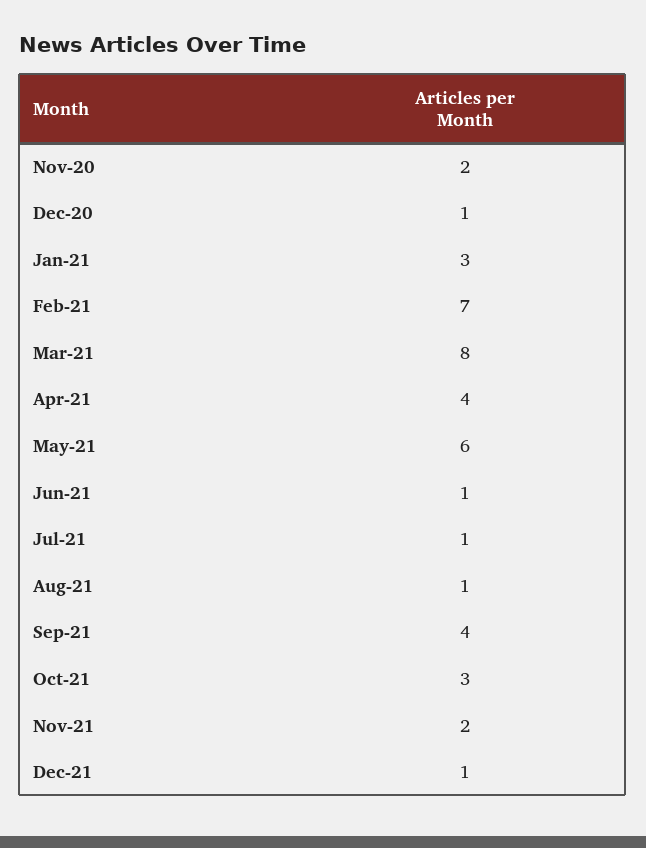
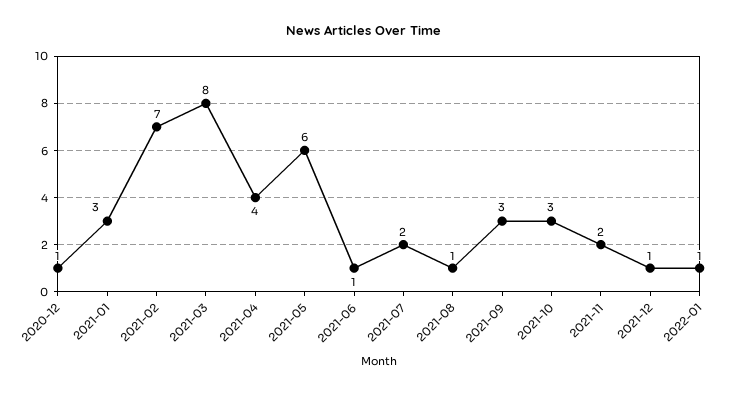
Nov-20: 2 -> none
Jul-21: 1 -> 2
Sep-21: 4 -> 3
2022-01: none -> 1

